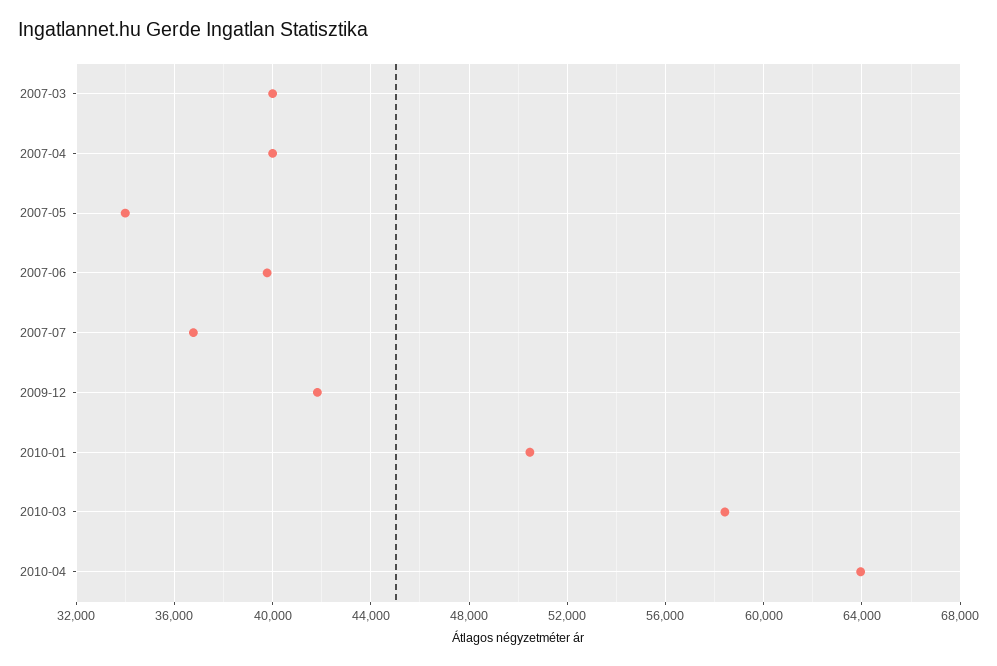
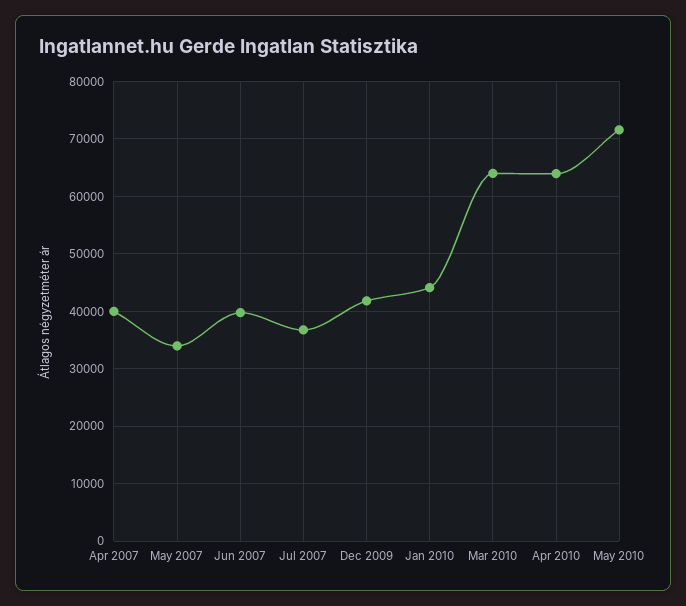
2007-03: 40000 -> none
2010-01: 50500 -> 44000
2010-03: 58500 -> 64000
May 2010: none -> 72000

